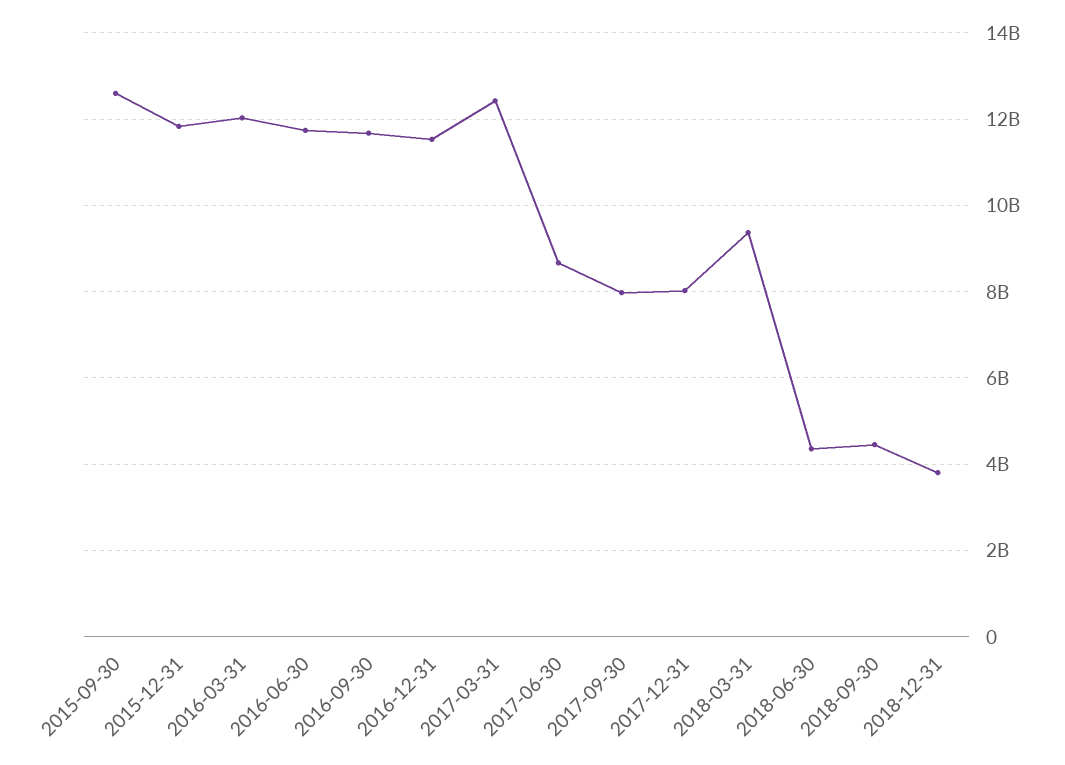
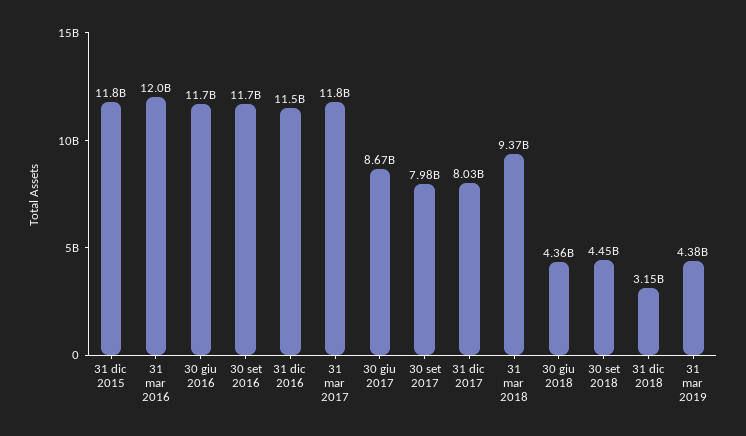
2015-09-30: 12600000000 -> none
2017-03-31: 12400000000 -> 11800000000
2018-12-31: 3800000000 -> 3150000000
31 mar 2019: none -> 4380000000

